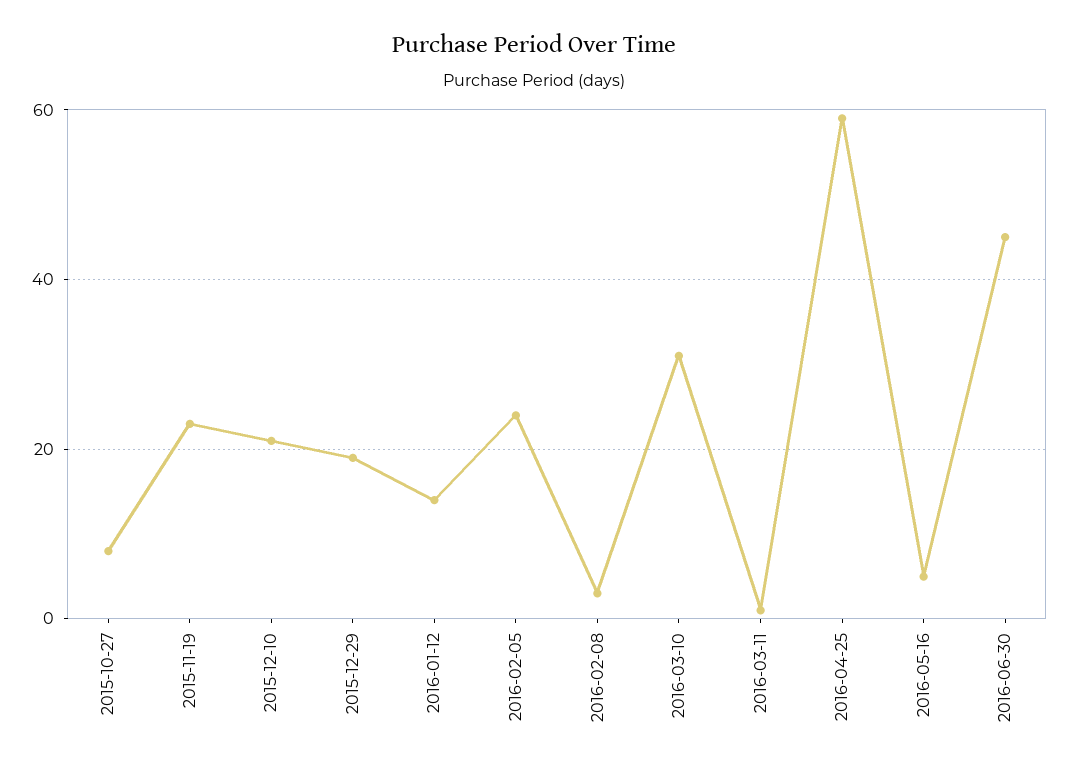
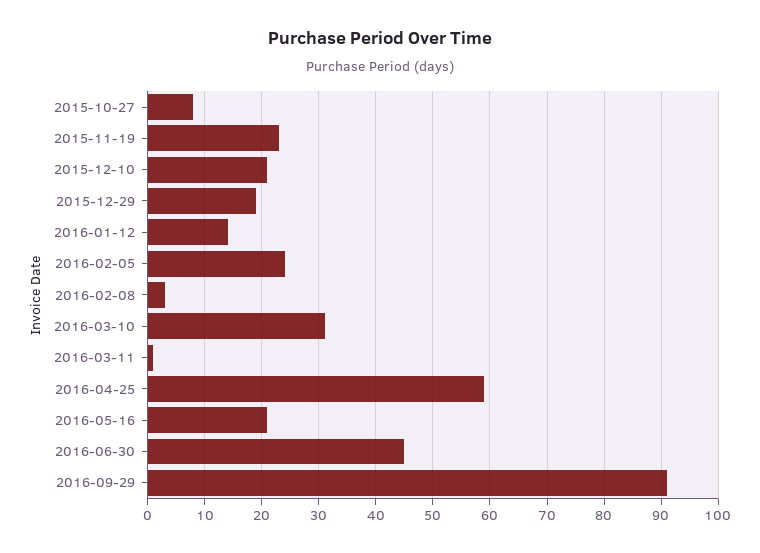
2016-05-16: 5 -> 20
2016-09-29: none -> 90

